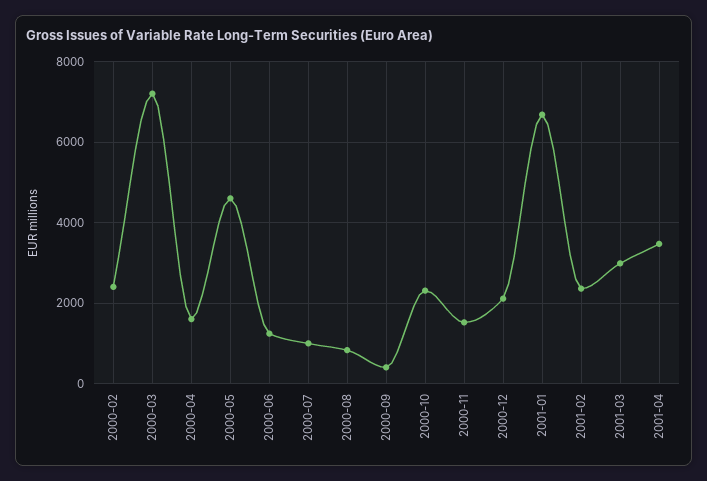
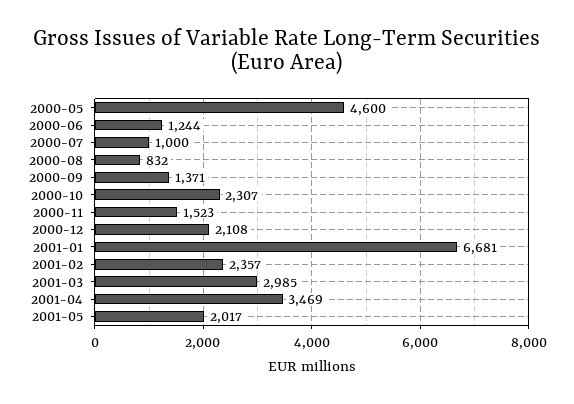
2000-02: 2400 -> none
2000-03: 7200 -> none
2000-04: 1600 -> none
2000-09: 400 -> 1371
2001-05: none -> 2017

